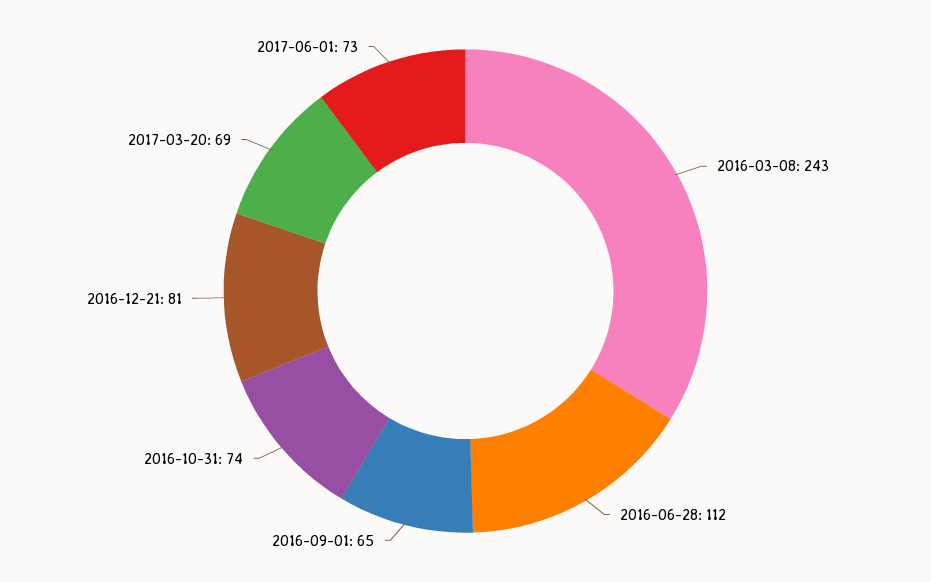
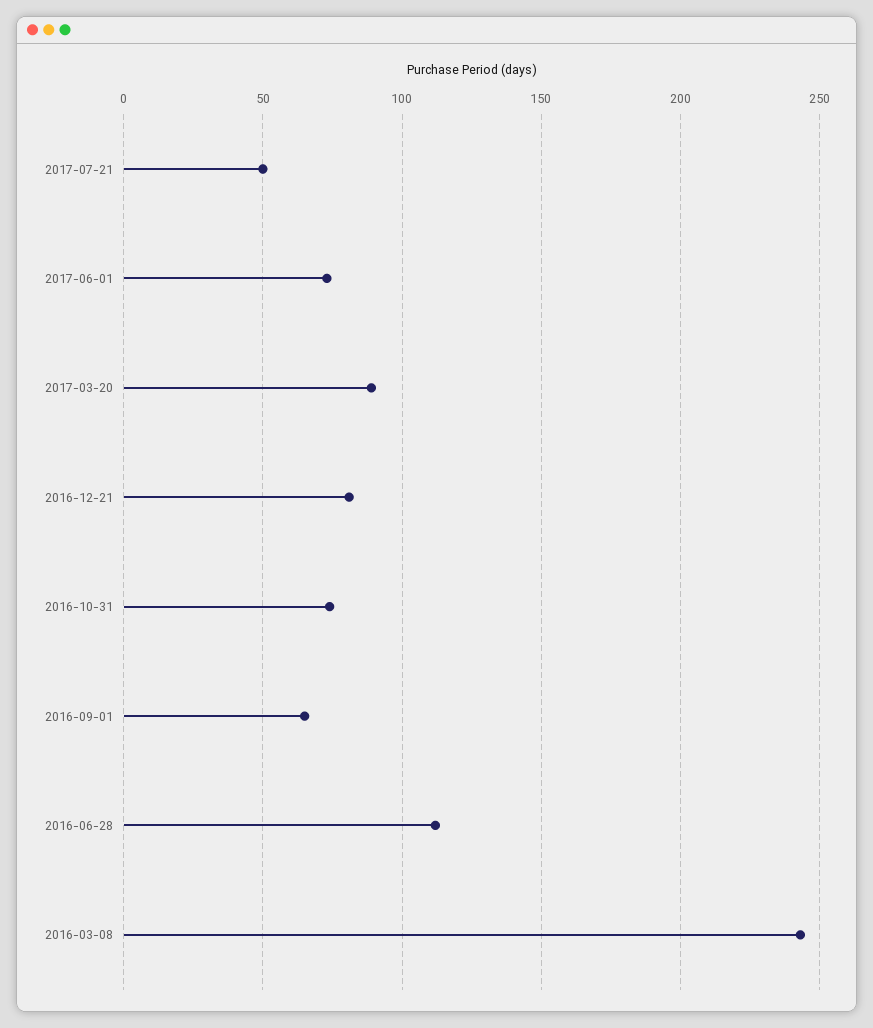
2017-03-20: 69 -> 90
2017-07-21: none -> 50

